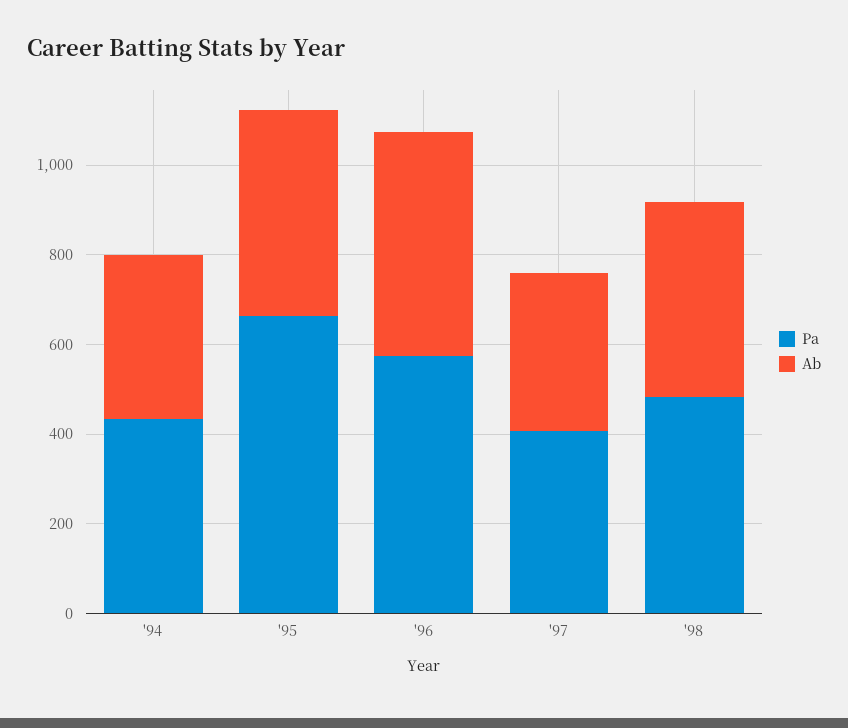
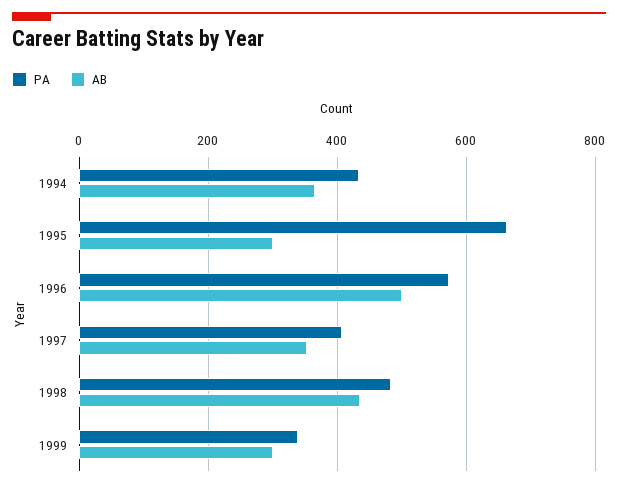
Ab, '95: 450 -> 300
Pa, 1999: none -> 340
Ab, 1999: none -> 300

